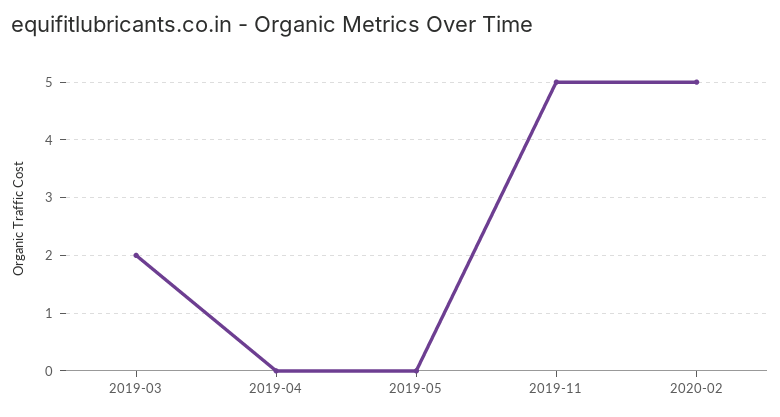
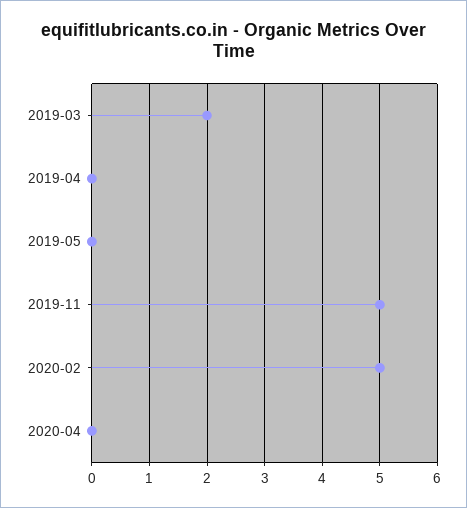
2020-04: none -> 0

